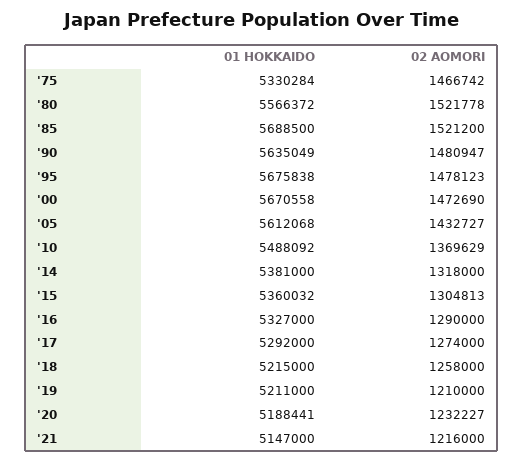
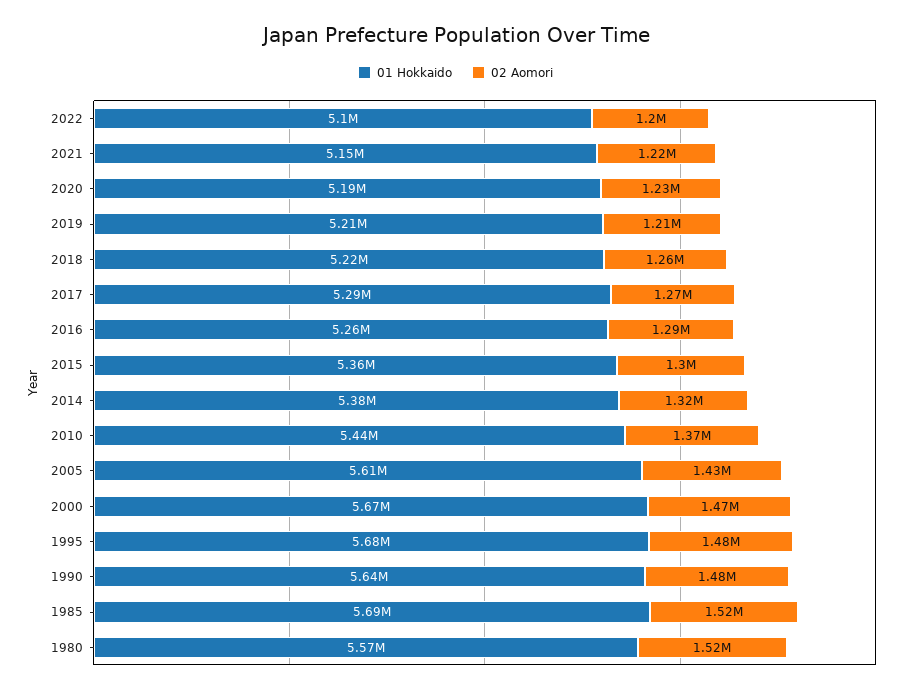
01 HOKKAIDO, '75: 5330284 -> none
02 AOMORI, '75: 1466742 -> none
01 HOKKAIDO, '10: 5488092 -> 5440000
01 HOKKAIDO, '16: 5327000 -> 5260000
01 HOKKAIDO, 2022: none -> 5100000
02 AOMORI, 2022: none -> 1200000

